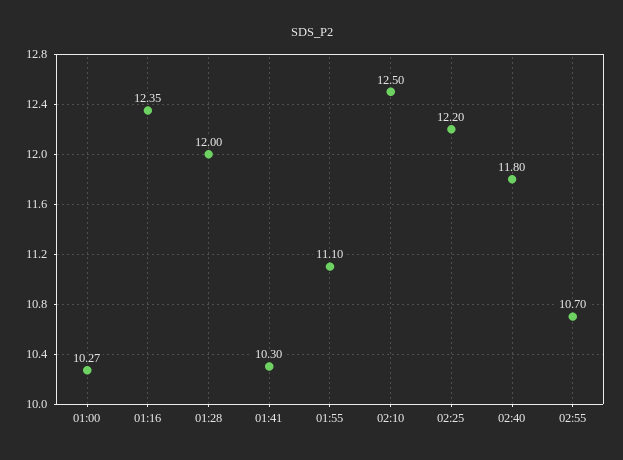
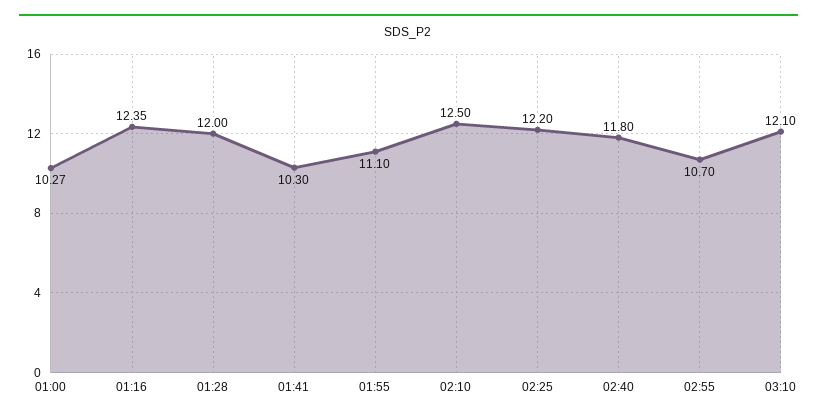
03:10: none -> 12.1

